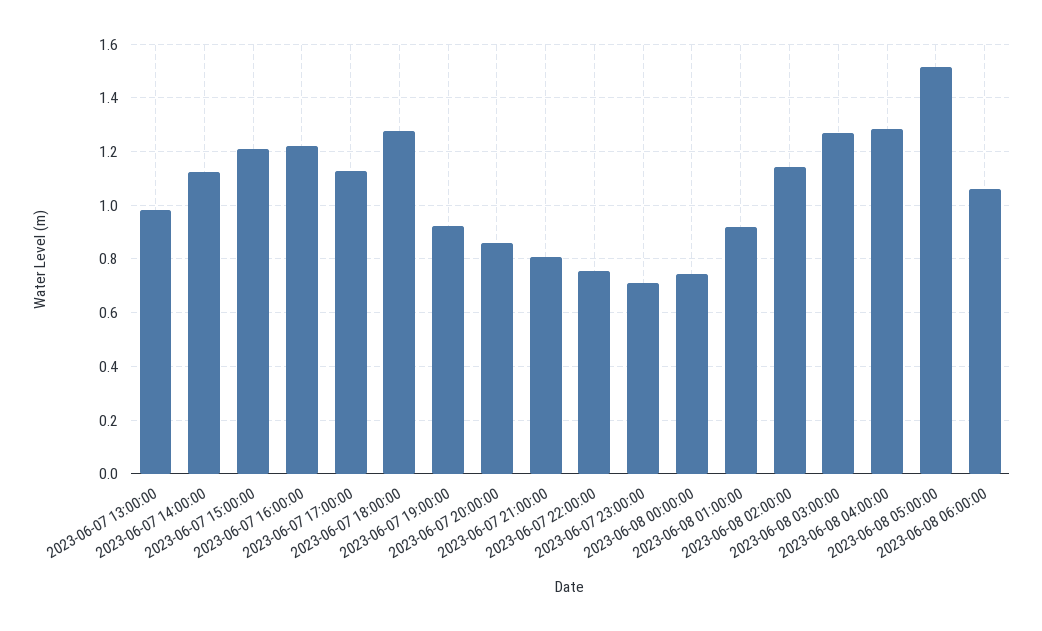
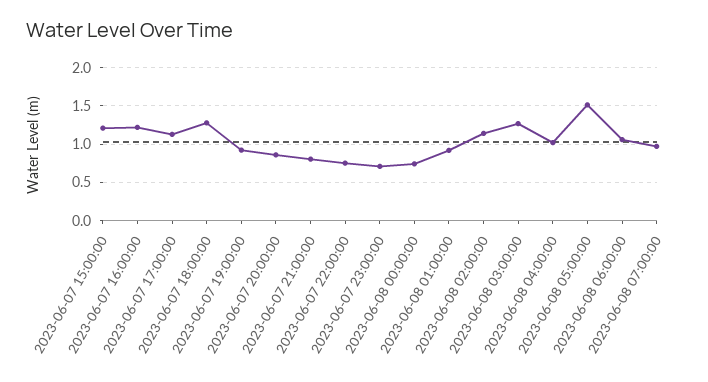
2023-06-07 13:00:00: 0.975 -> none
2023-06-07 14:00:00: 1.125 -> none
2023-06-08 04:00:00: 1.275 -> 1
2023-06-08 07:00:00: none -> 1

